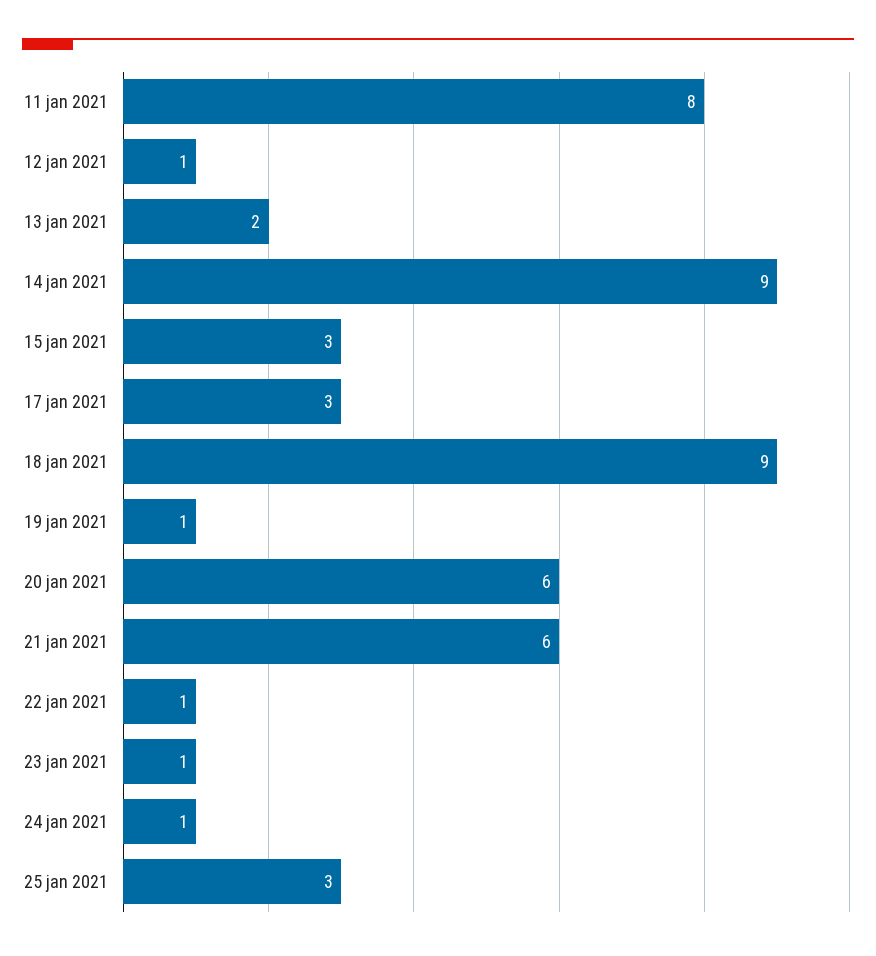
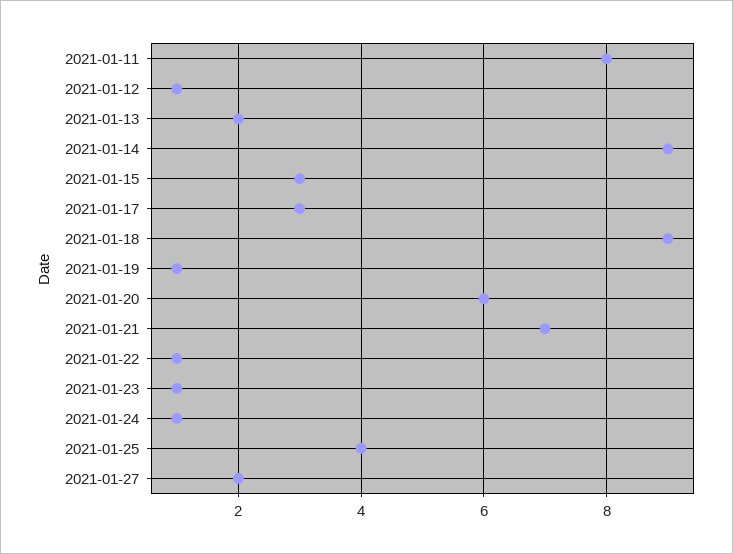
21 jan 2021: 6 -> 7
25 jan 2021: 3 -> 4
2021-01-27: none -> 2

